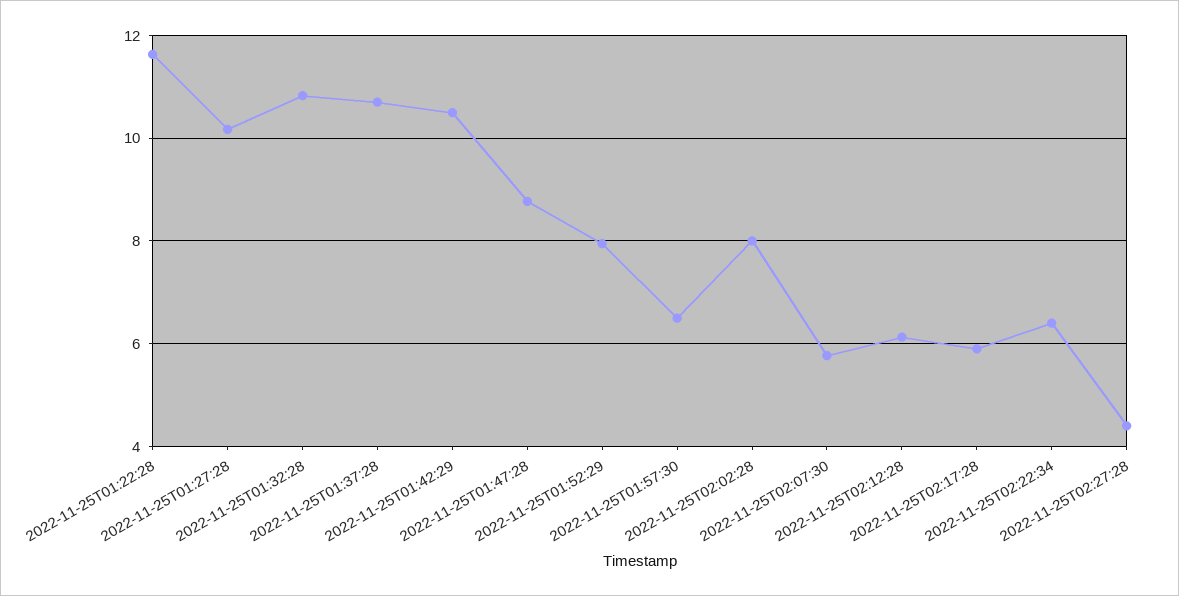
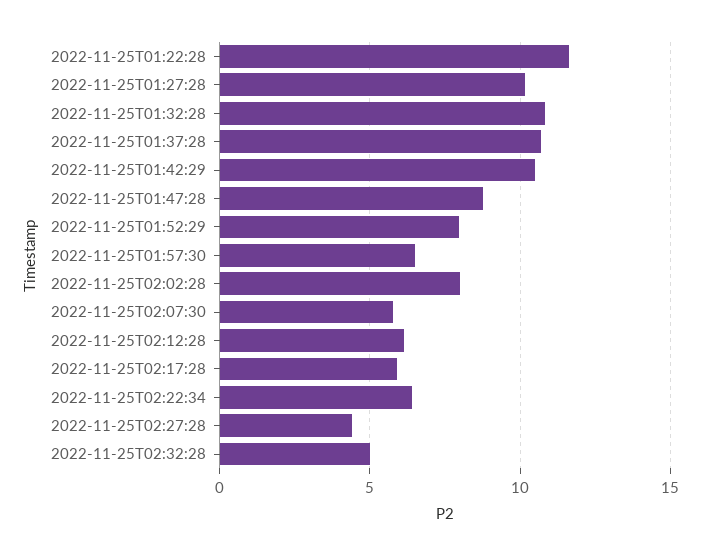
2022-11-25T02:32:28: none -> 5

